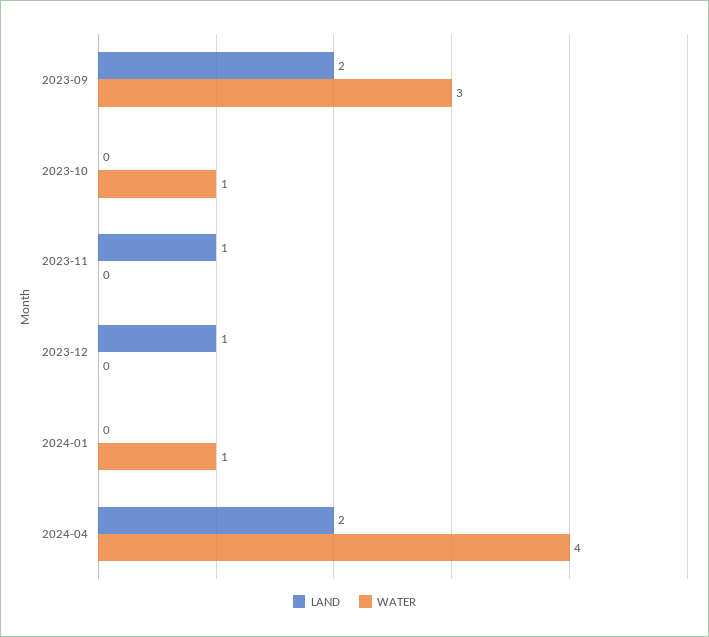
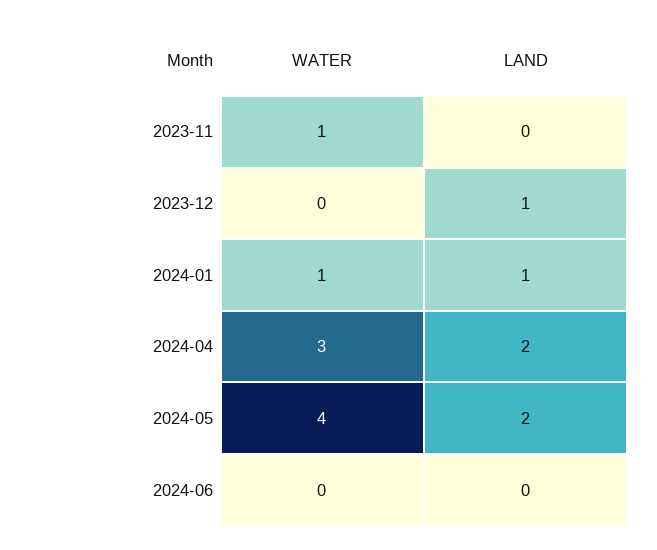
LAND, 2023-09: 2 -> none
WATER, 2023-09: 3 -> none
LAND, 2023-10: 0 -> none
WATER, 2023-10: 1 -> none
LAND, 2023-11: 1 -> 0
WATER, 2023-11: 0 -> 1
LAND, 2024-01: 0 -> 1
WATER, 2024-04: 4 -> 3
WATER, 2024-05: none -> 4
LAND, 2024-05: none -> 2
WATER, 2024-06: none -> 0
LAND, 2024-06: none -> 0

